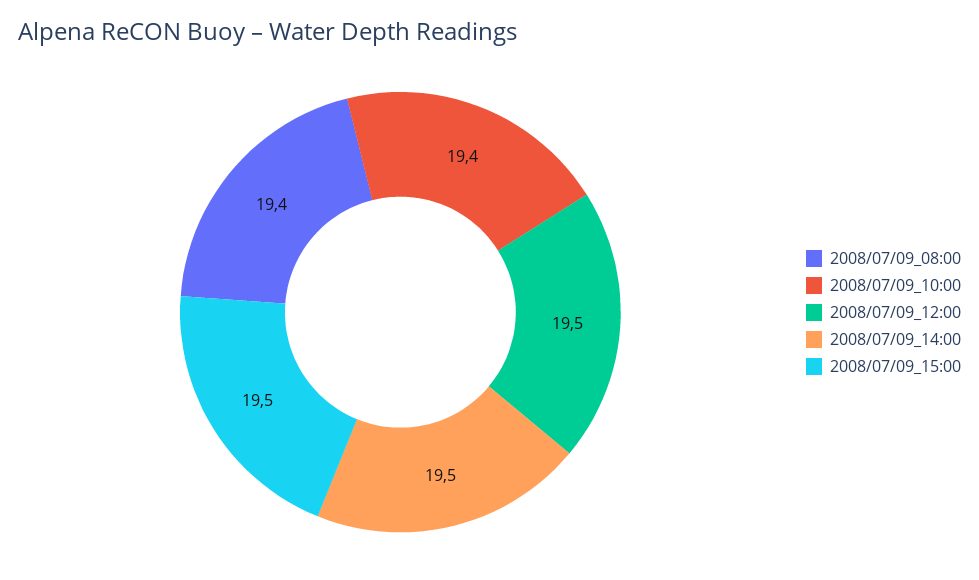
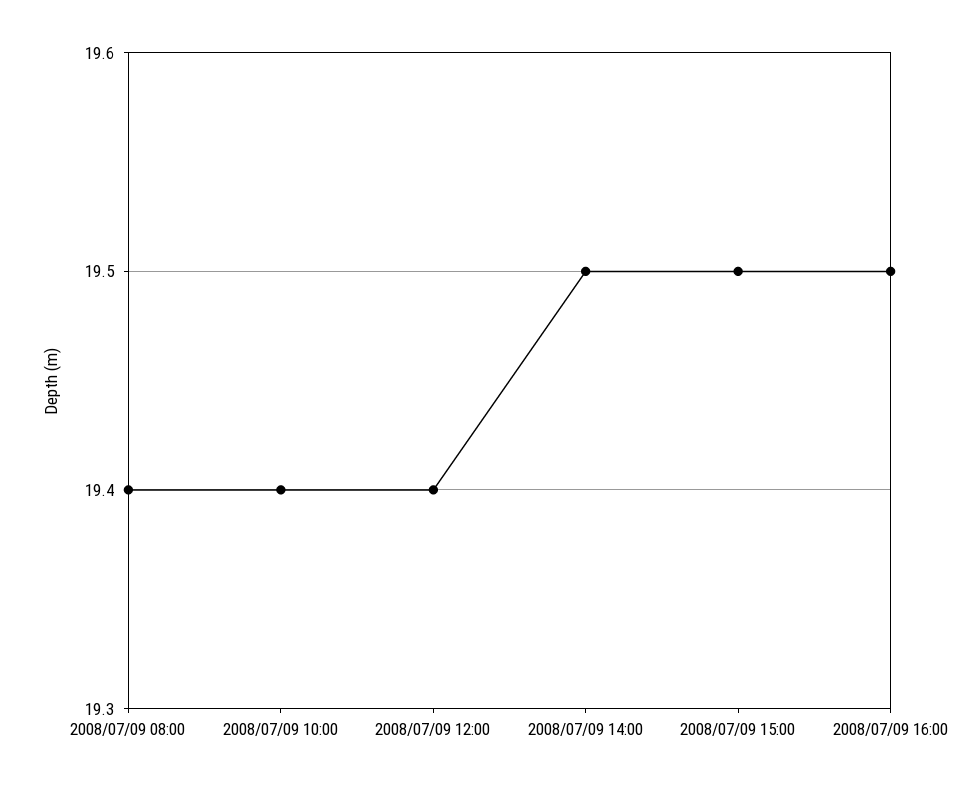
2008/07/09_12:00: 19.5 -> 19.4
2008/07/09 16:00: none -> 19.5

